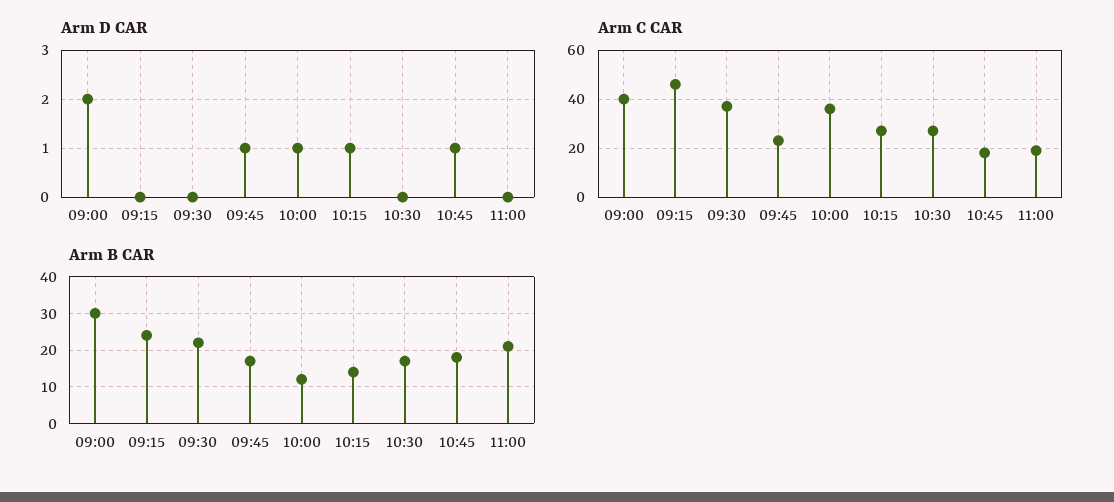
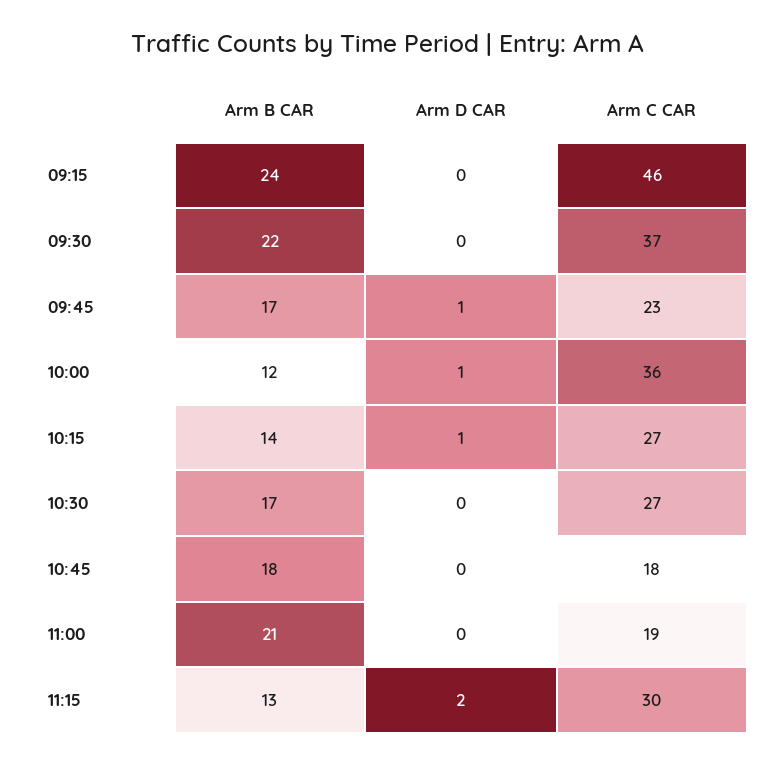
Arm D CAR, 09:00: 2 -> none
Arm D CAR, 10:45: 1 -> 0
Arm C CAR, 09:00: 40 -> none
Arm B CAR, 09:00: 30 -> none
Arm B CAR, 11:15: none -> 13
Arm D CAR, 11:15: none -> 2
Arm C CAR, 11:15: none -> 30

